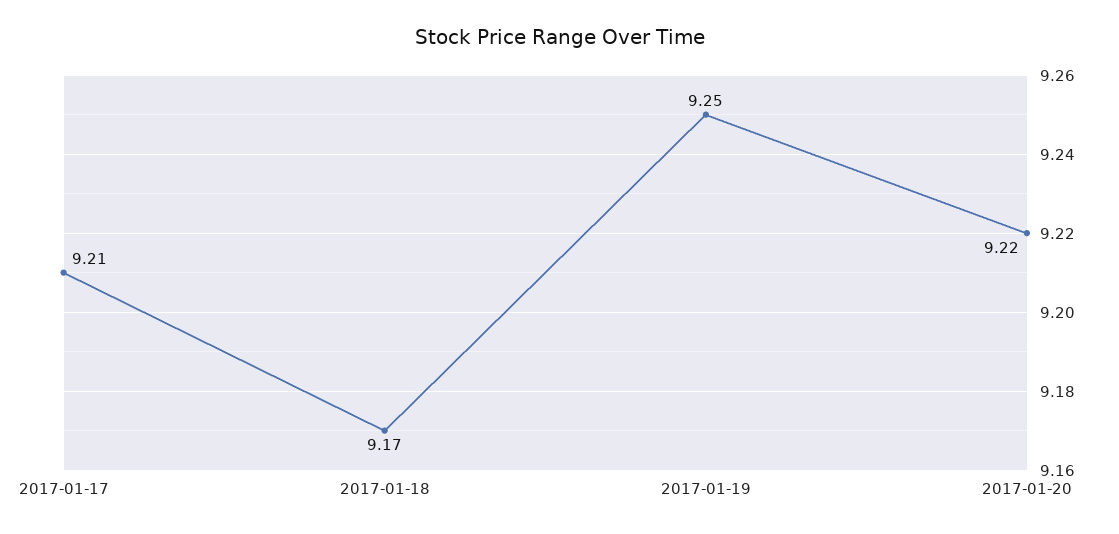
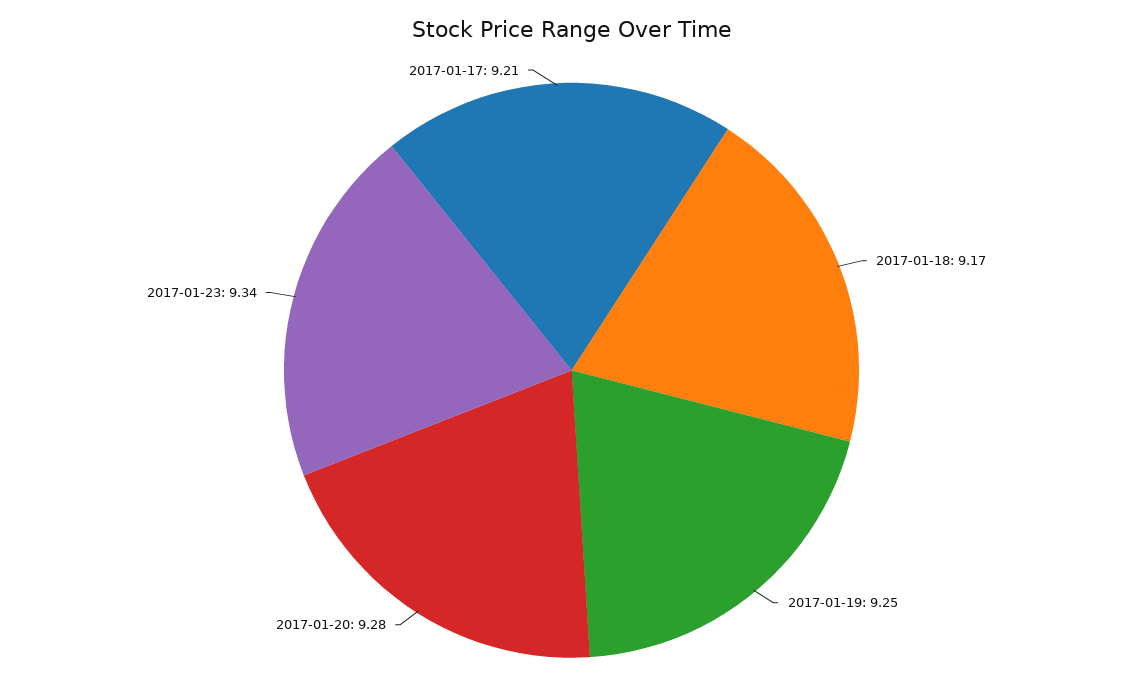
2017-01-20: 9.22 -> 9.28
2017-01-23: none -> 9.34

